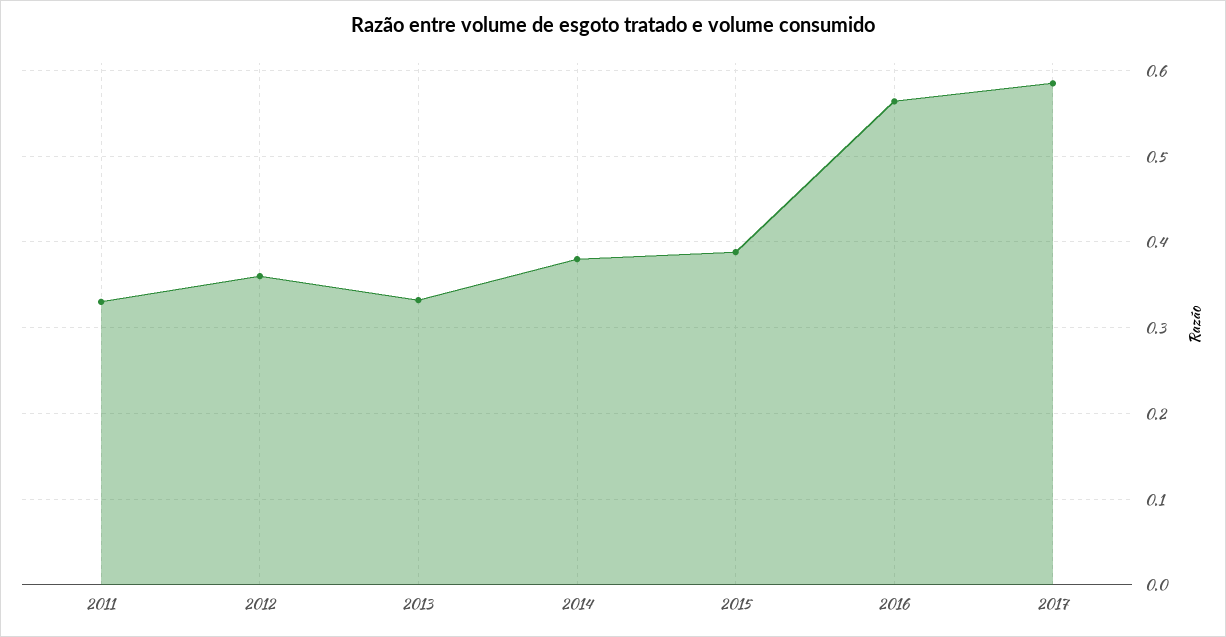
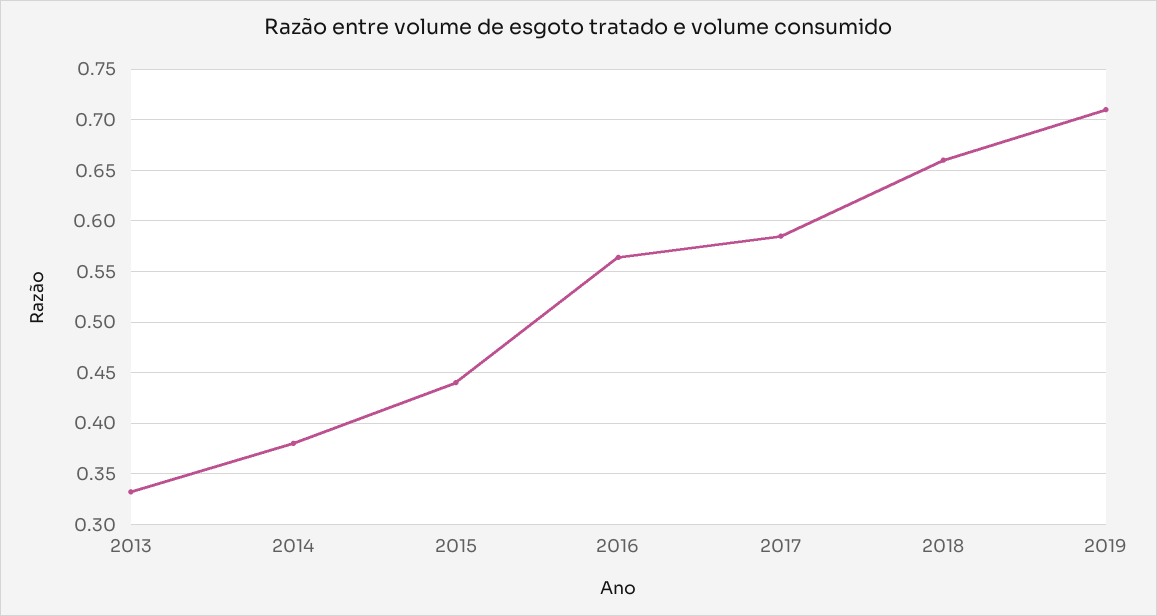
2011: 0.33 -> none
2012: 0.36 -> none
2015: 0.39 -> 0.44
2018: none -> 0.66
2019: none -> 0.71

